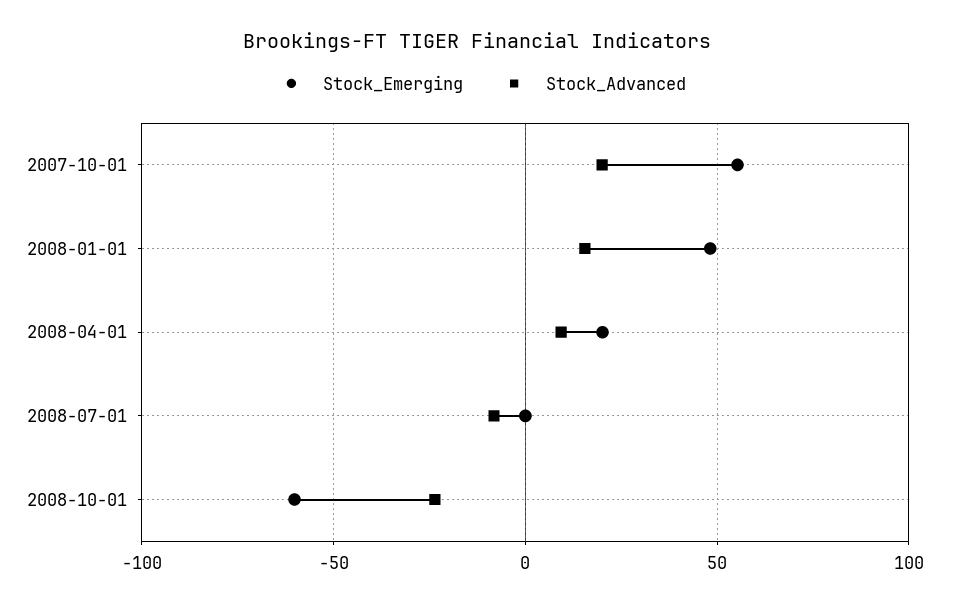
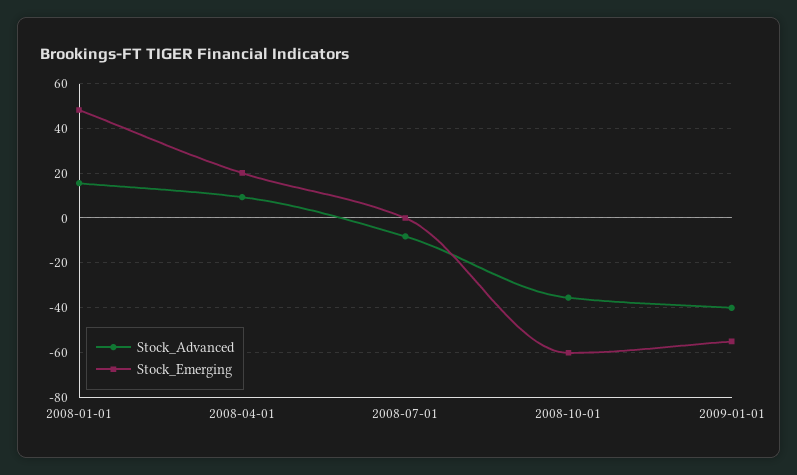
Stock_Emerging, 2007-10-01: 55 -> none
Stock_Advanced, 2007-10-01: 20 -> none
Stock_Advanced, 2008-10-01: -25 -> -35
Stock_Advanced, 2009-01-01: none -> -40
Stock_Emerging, 2009-01-01: none -> -55

